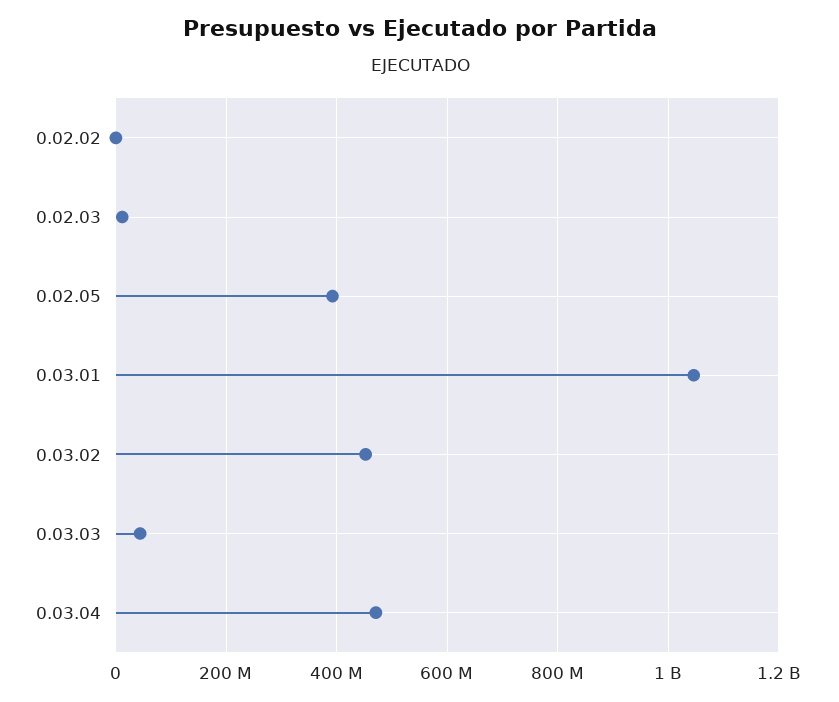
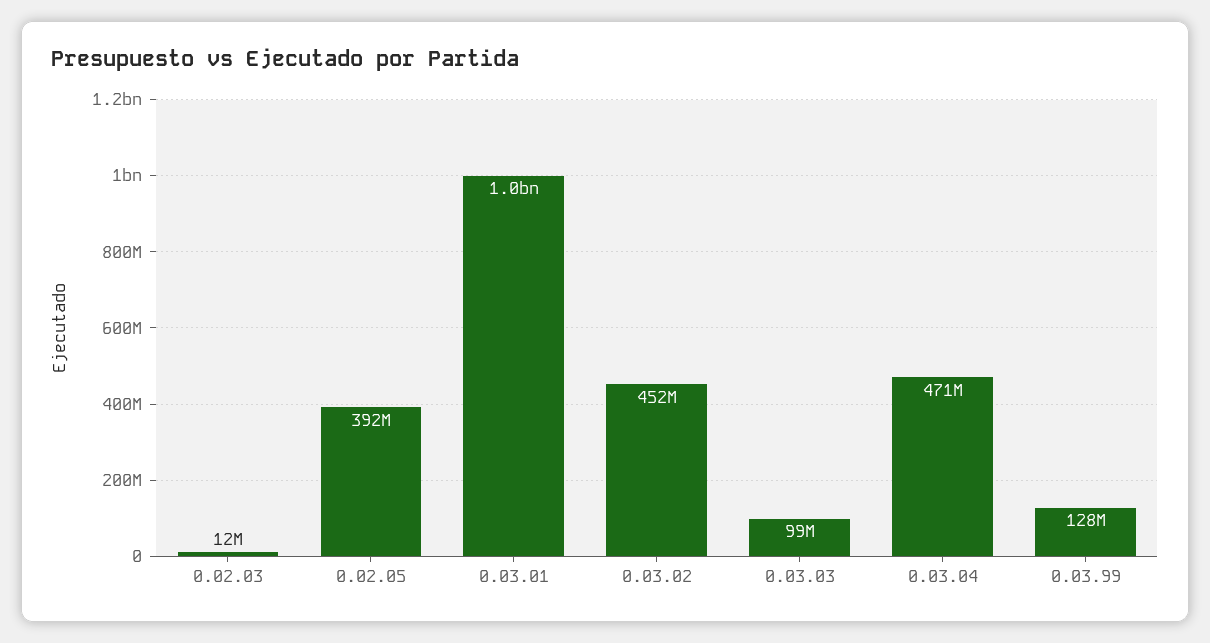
0.02.02: 0 -> none
0.03.03: 40000000 -> 99000000
0.03.99: none -> 128000000

